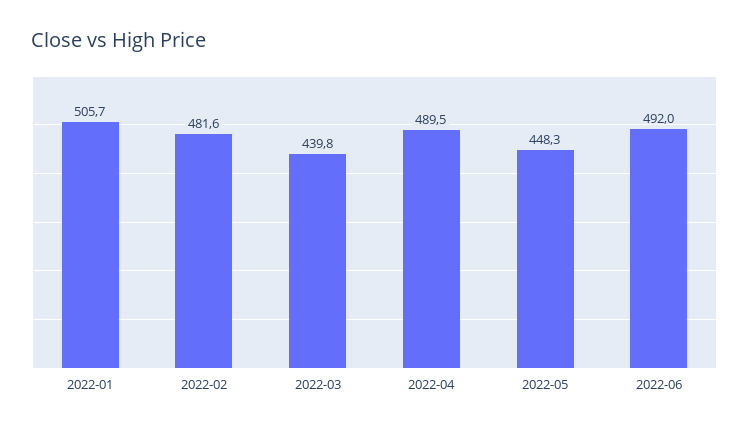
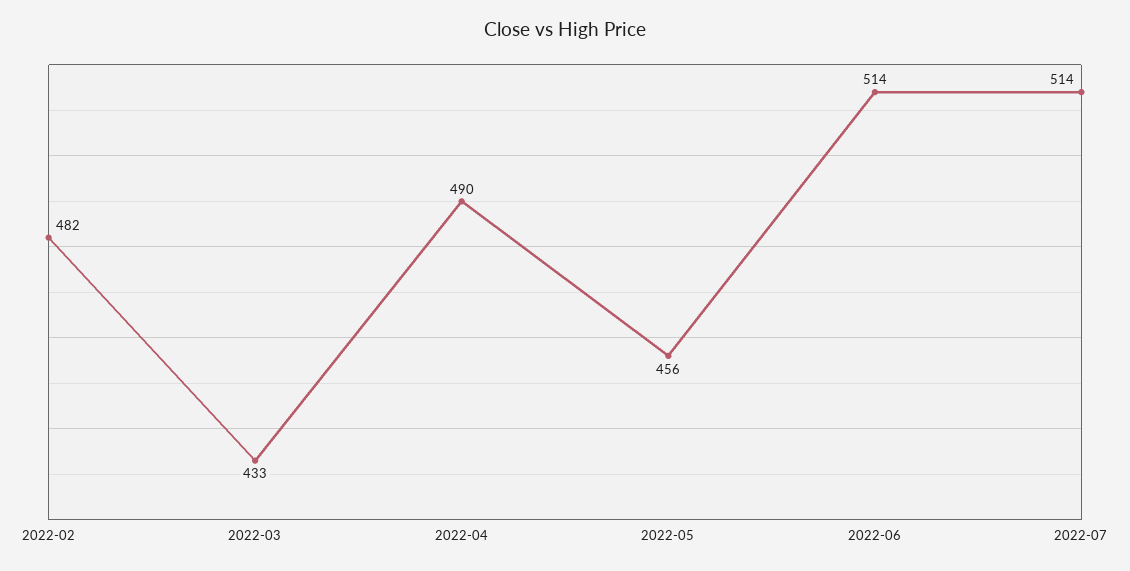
2022-01: 505.7 -> none
2022-03: 439.8 -> 433
2022-05: 448.3 -> 456
2022-06: 492 -> 514
2022-07: none -> 514

